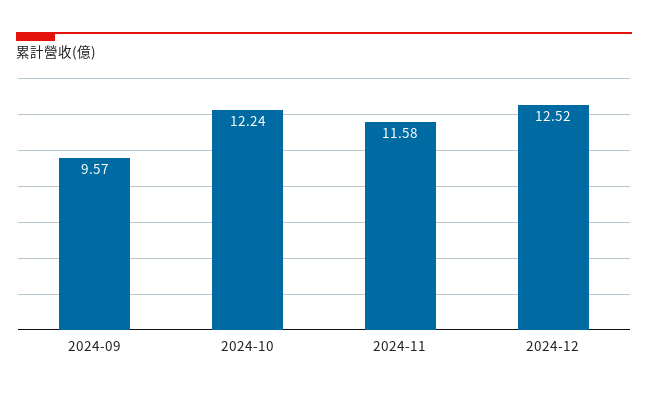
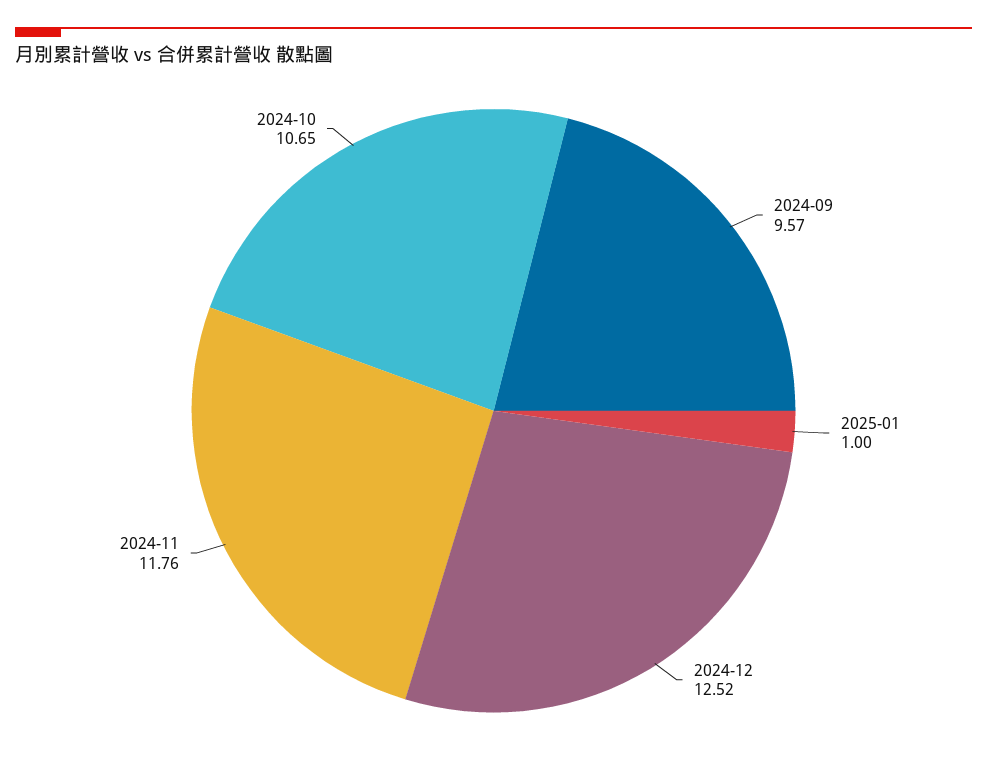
2024-10: 12.24 -> 10.65
2024-11: 11.58 -> 11.76
2025-01: none -> 1

